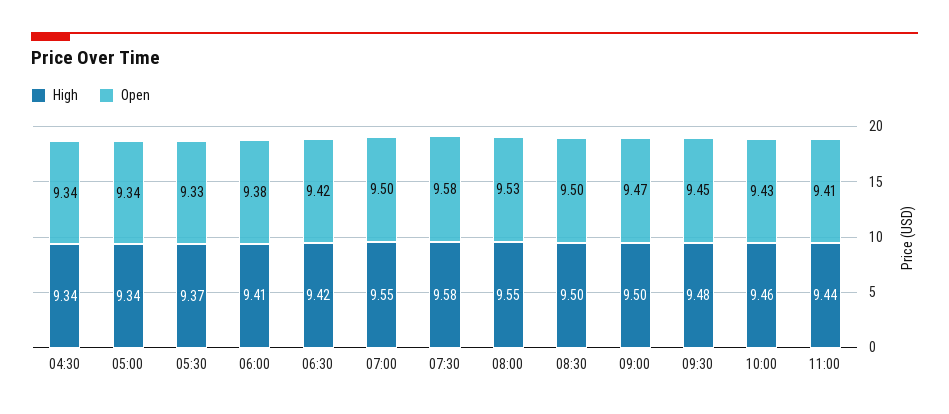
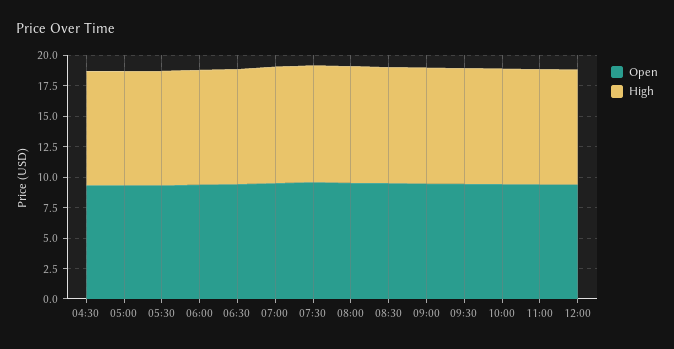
Open, 12:00: none -> 10
High, 12:00: none -> 10

